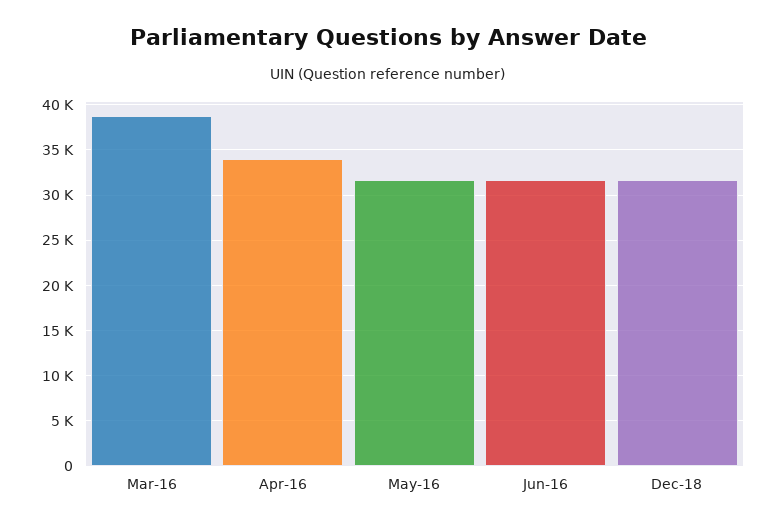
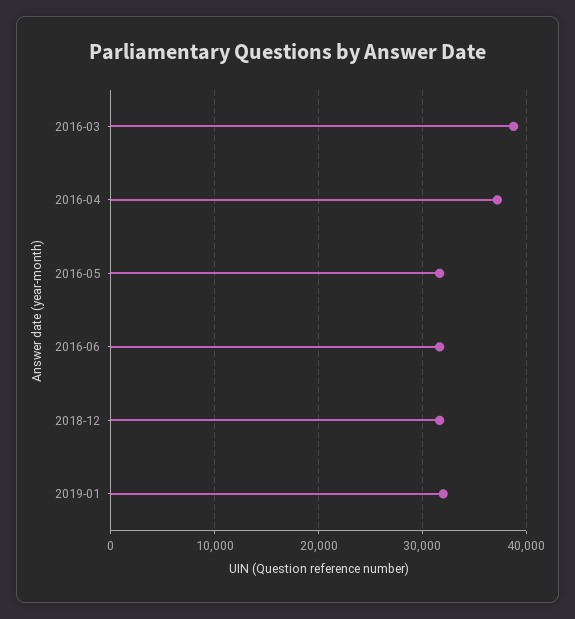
Apr-16: 34000 -> 37000
2019-01: none -> 32000

